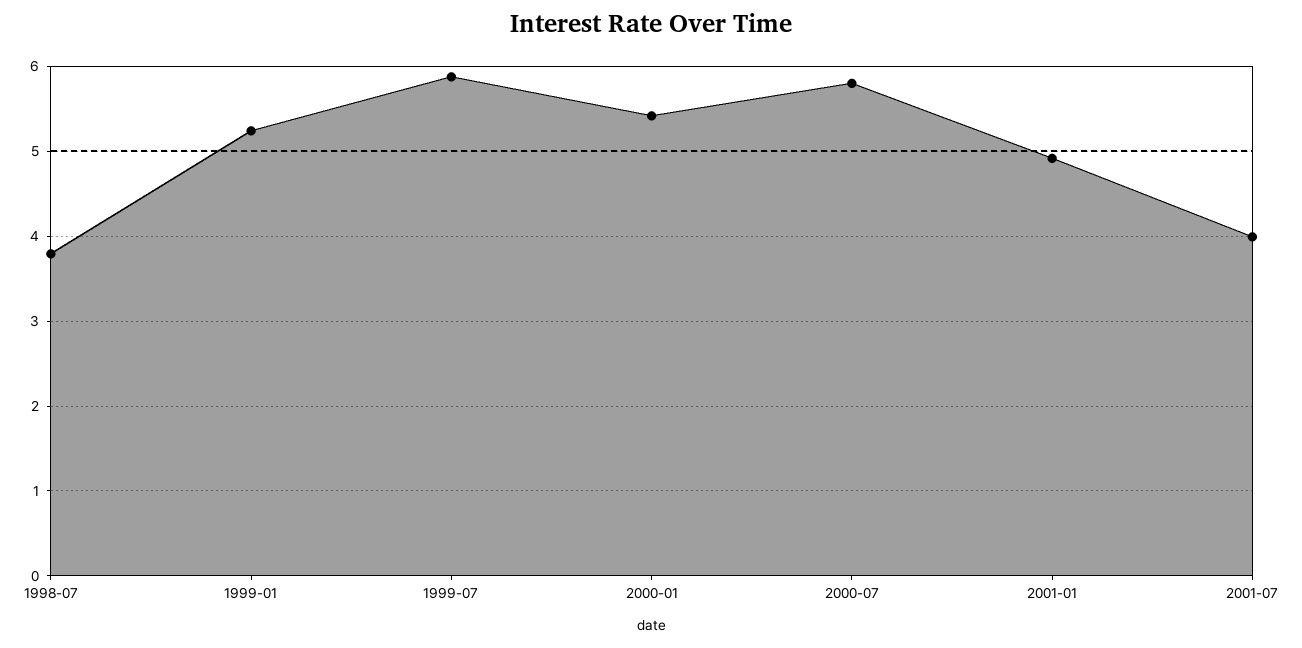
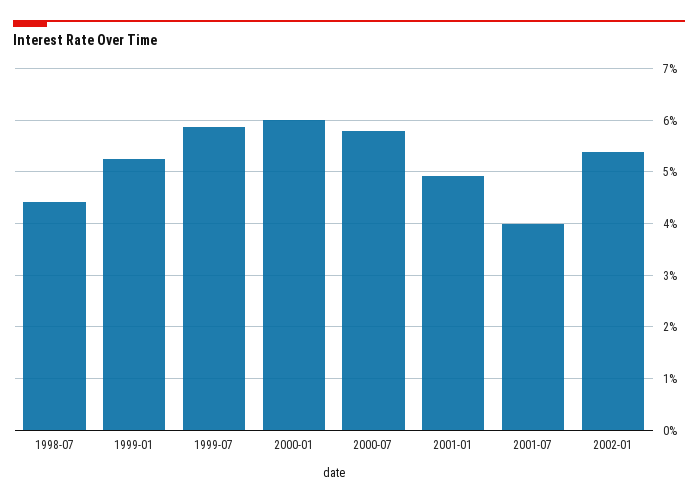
1998-07: 3.8 -> 4.4
2000-01: 5.4 -> 6
2002-01: none -> 5.4

